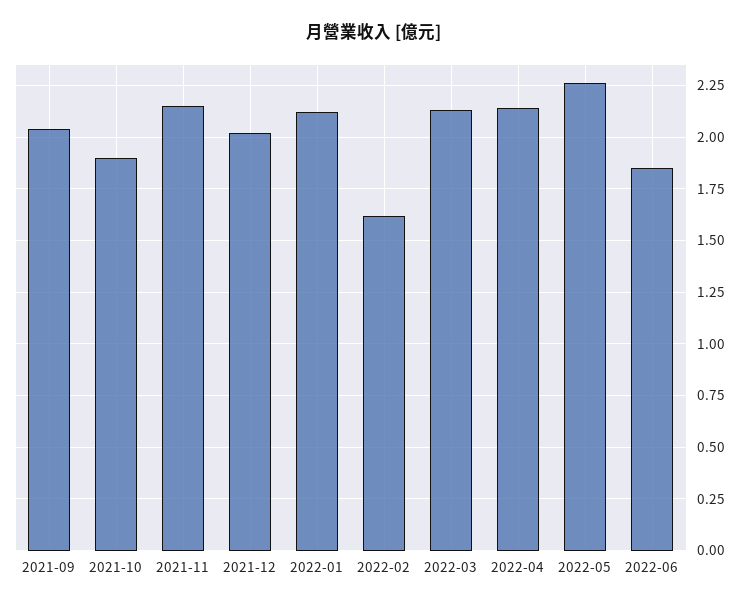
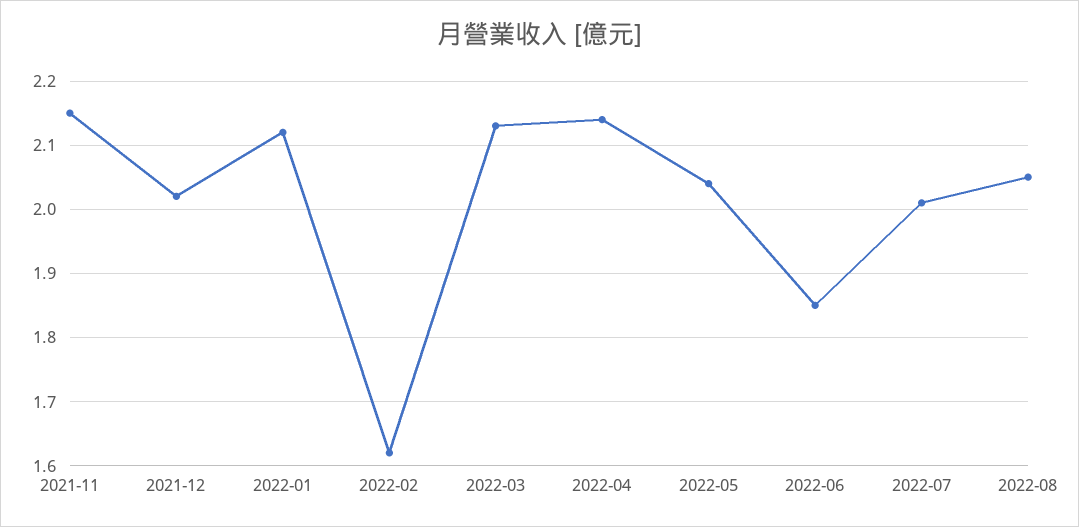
2021-09: 2.05 -> none
2021-10: 1.9 -> none
2022-05: 2.25 -> 2.04
2022-07: none -> 2.01
2022-08: none -> 2.05

